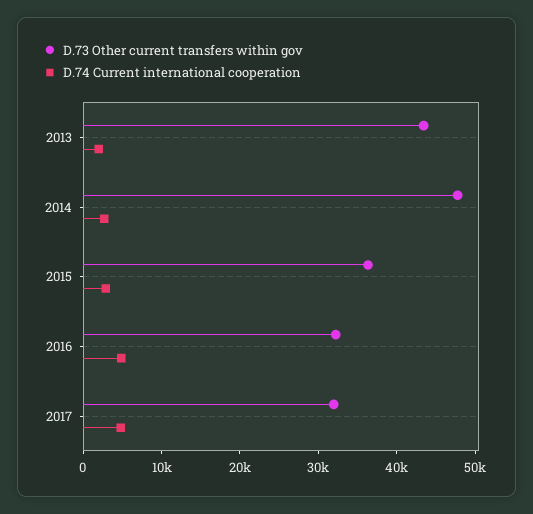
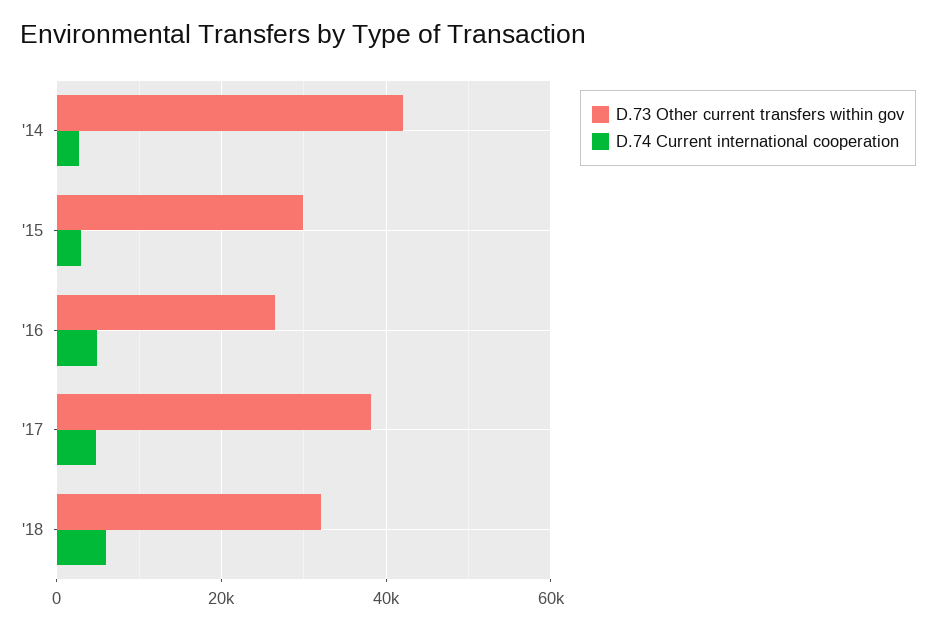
D.73 Other current transfers within gov, 2013: 44000 -> none
D.74 Current international cooperation, 2013: 2000 -> none
D.73 Other current transfers within gov, 2014: 48000 -> 42000
D.73 Other current transfers within gov, 2015: 36000 -> 30000
D.73 Other current transfers within gov, 2016: 32000 -> 26000
D.73 Other current transfers within gov, 2017: 32000 -> 38000
D.73 Other current transfers within gov, '18: none -> 32000
D.74 Current international cooperation, '18: none -> 6000

